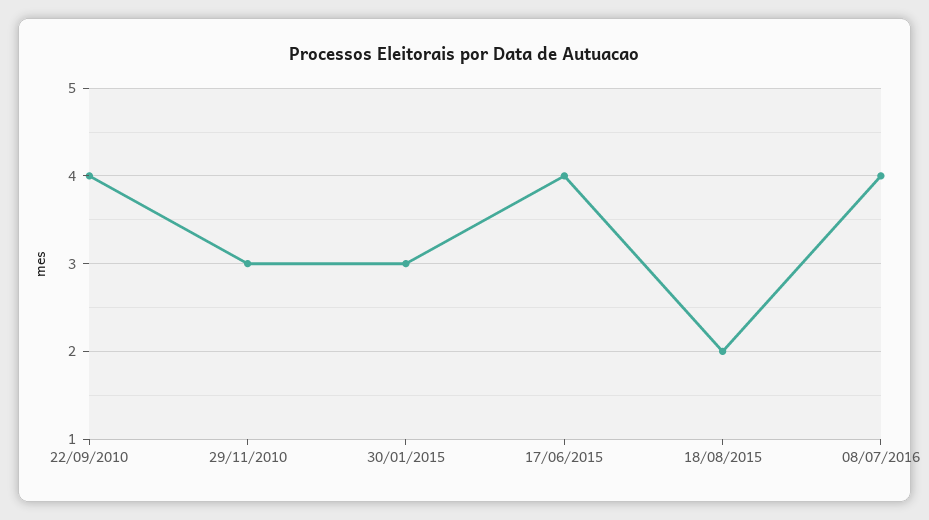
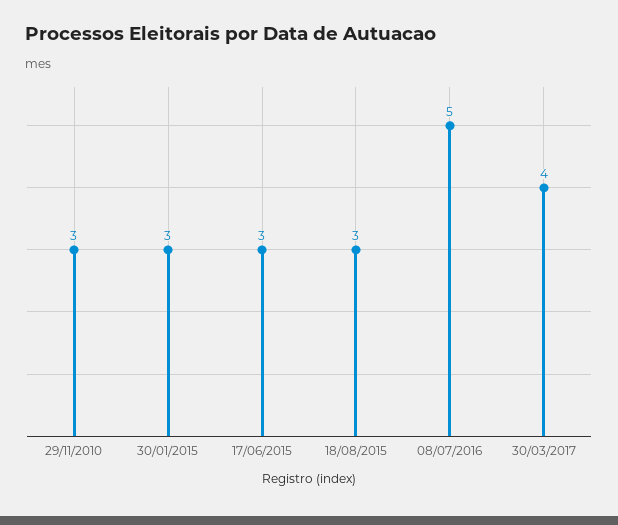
22/09/2010: 4 -> none
17/06/2015: 4 -> 3
18/08/2015: 2 -> 3
08/07/2016: 4 -> 5
30/03/2017: none -> 4

